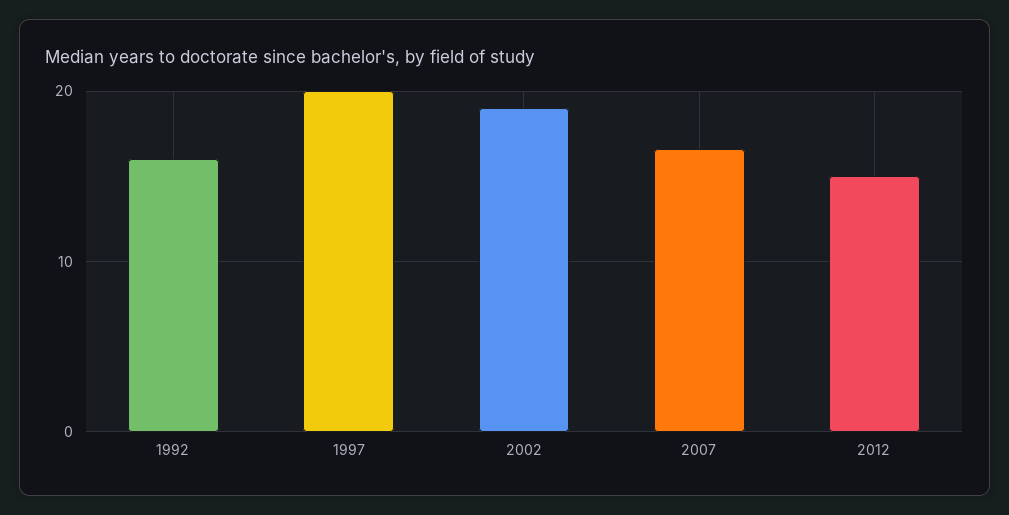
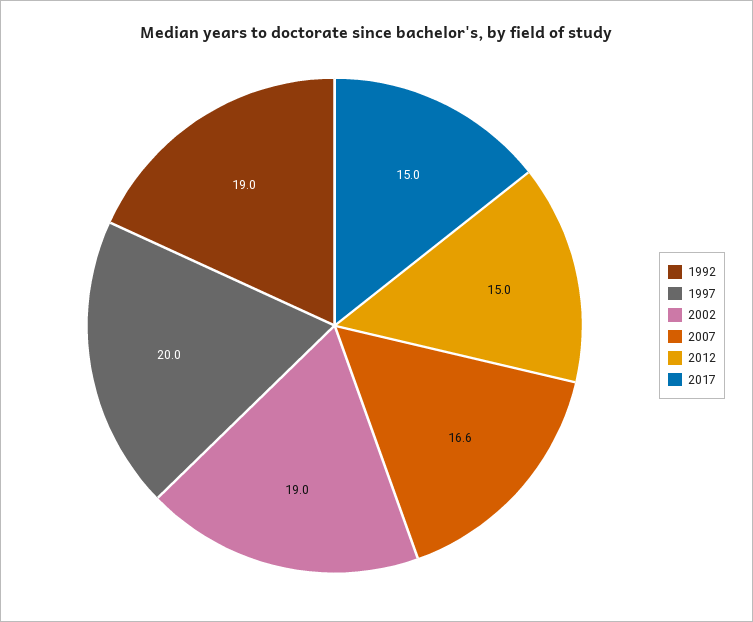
1992: 16 -> 19
2017: none -> 15

